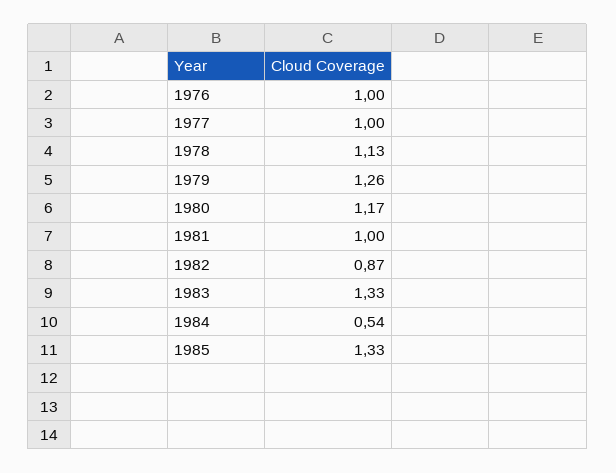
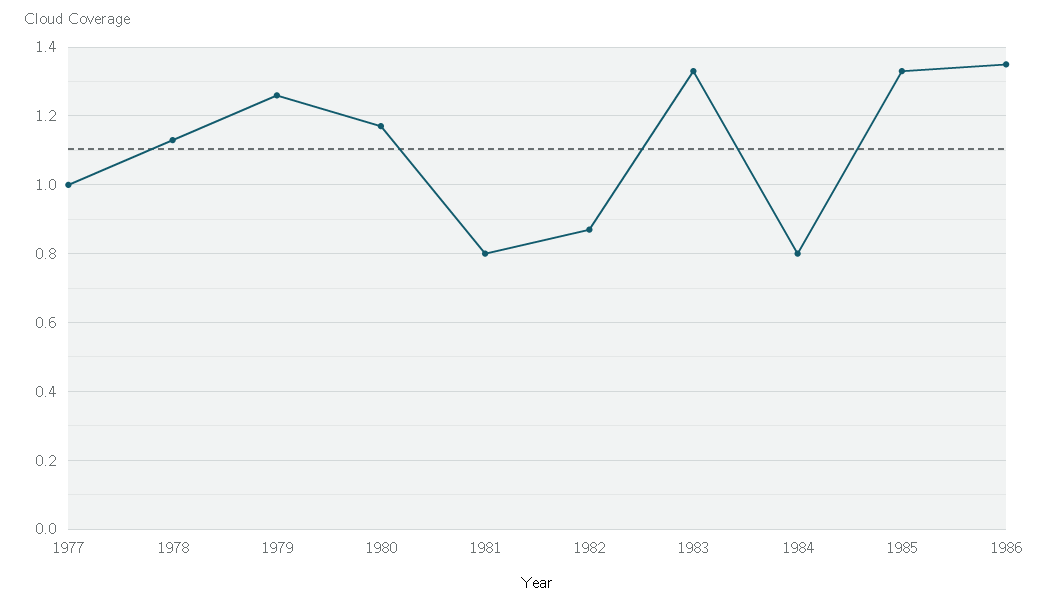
1976: 1 -> none
1981: 1 -> 0.8
1984: 0.54 -> 0.8
1986: none -> 1.35

